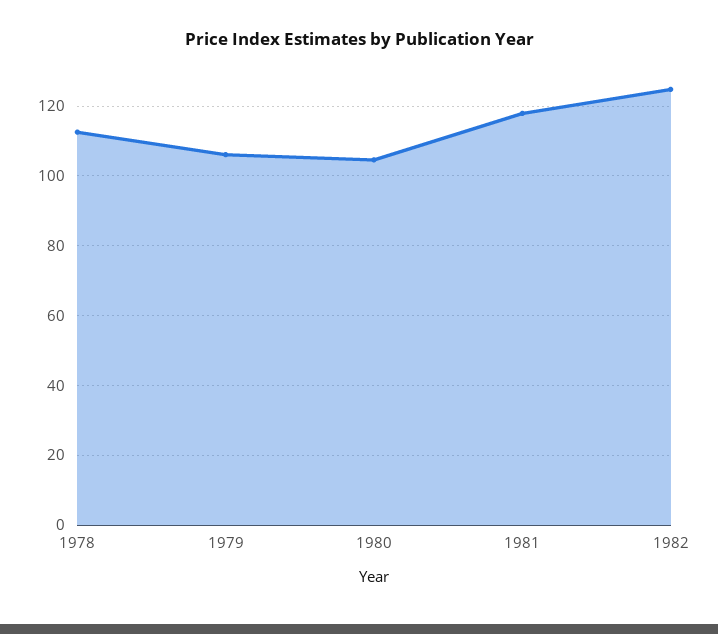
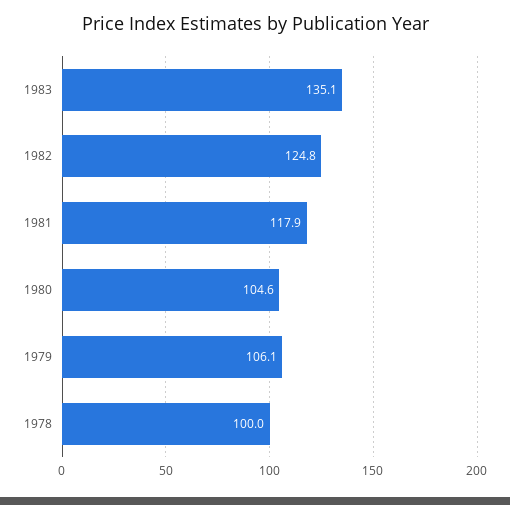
1978: 112 -> 100
1983: none -> 135.1

